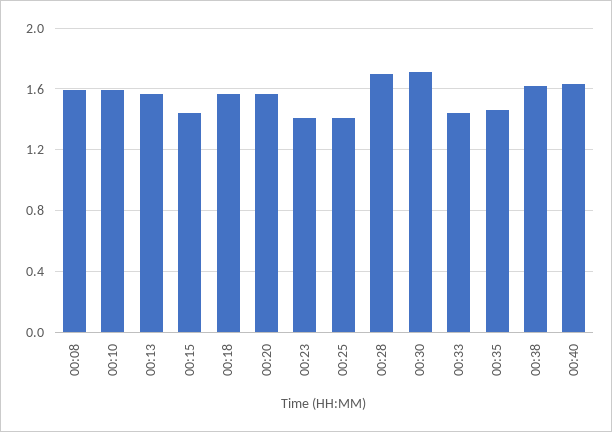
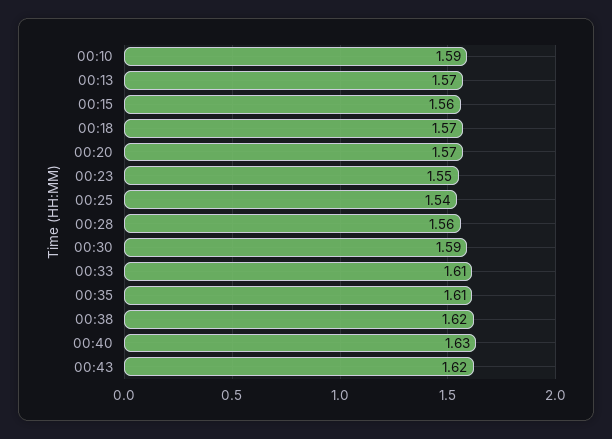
00:08: 1.6 -> none
00:15: 1.45 -> 1.56
00:23: 1.4 -> 1.55
00:25: 1.4 -> 1.54
00:28: 1.7 -> 1.56
00:30: 1.7 -> 1.59
00:33: 1.45 -> 1.61
00:35: 1.45 -> 1.61
00:43: none -> 1.62

